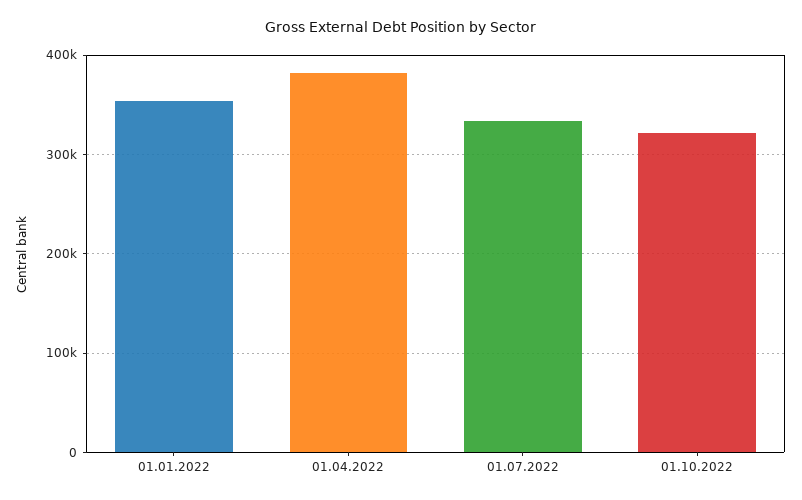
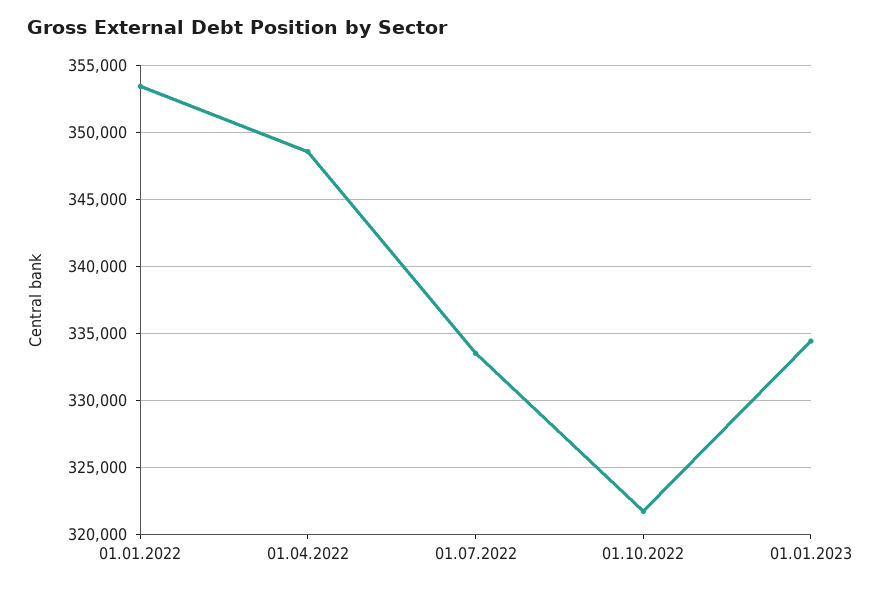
01.04.2022: 380000 -> 348500
01.01.2023: none -> 334500

